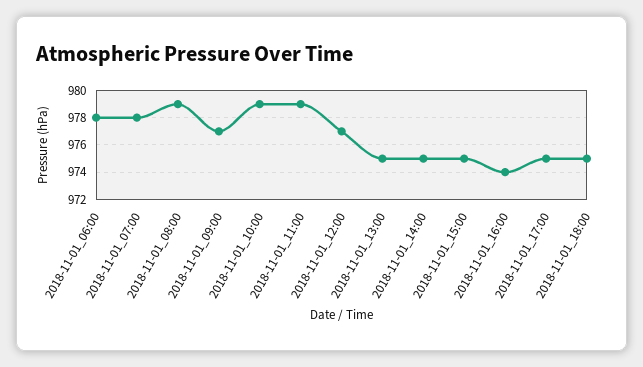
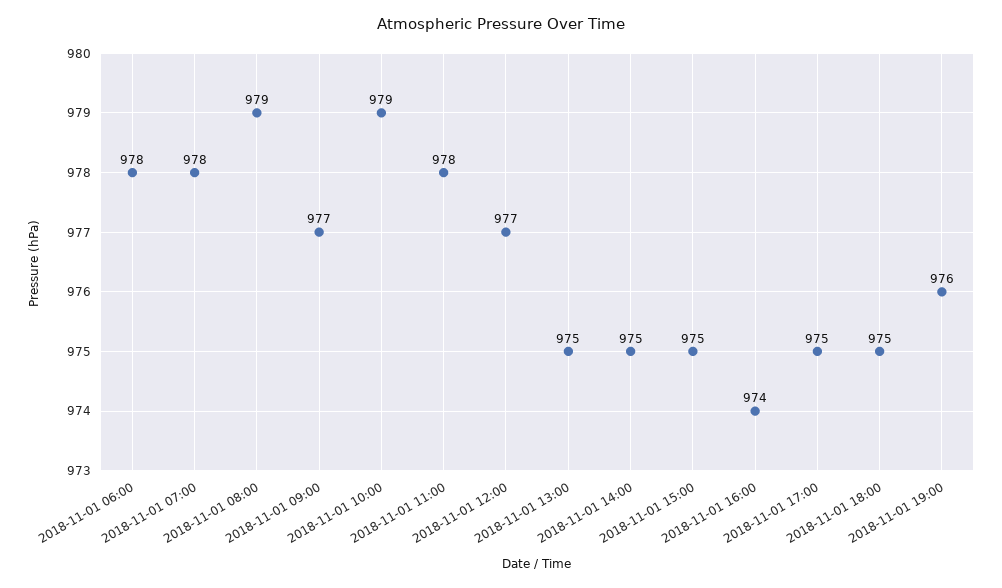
2018-11-01_11:00: 979 -> 978
2018-11-01 19:00: none -> 976

